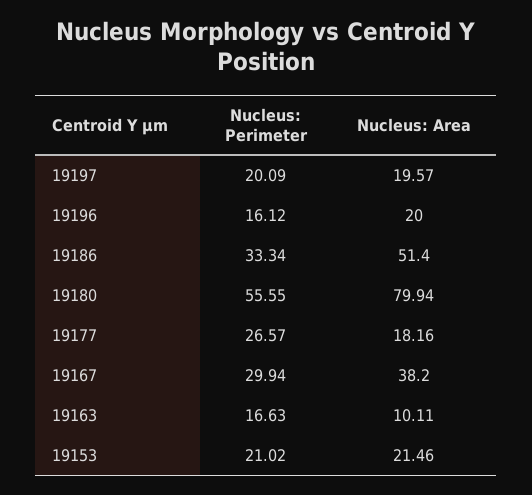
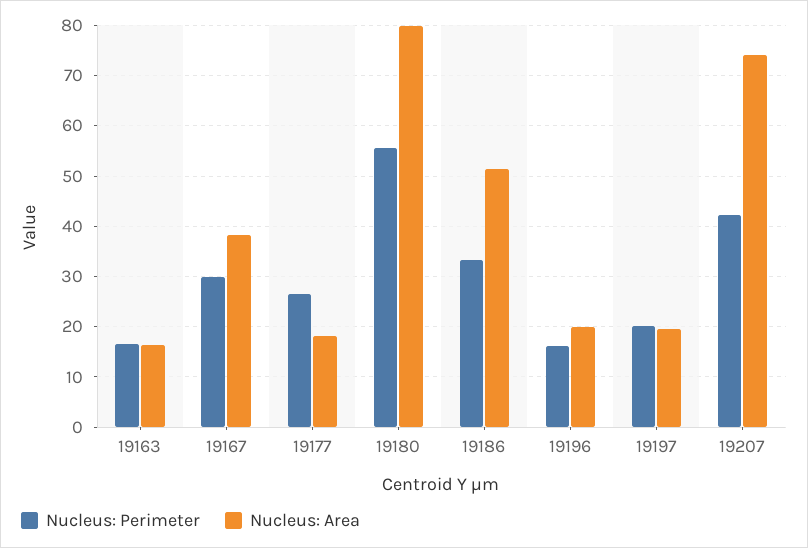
Nucleus: Area, 19163: 10.11 -> 16
Nucleus: Perimeter, 19153: 21.02 -> none
Nucleus: Area, 19153: 21.46 -> none
Nucleus: Perimeter, 19207: none -> 42
Nucleus: Area, 19207: none -> 74

